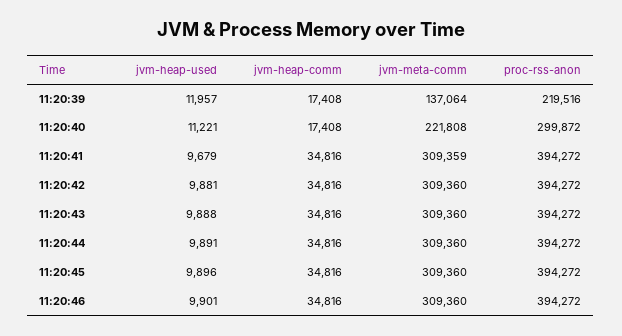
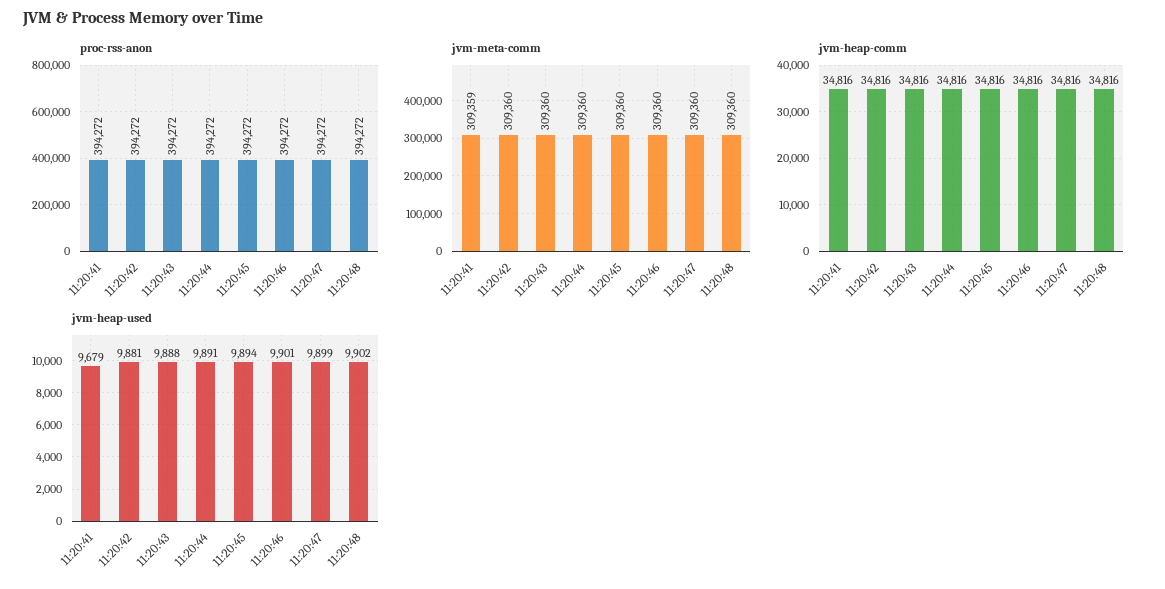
jvm-heap-used, 11:20:39: 11957 -> none
jvm-heap-comm, 11:20:39: 17408 -> none
jvm-meta-comm, 11:20:39: 137064 -> none
proc-rss-anon, 11:20:39: 219516 -> none
jvm-heap-used, 11:20:40: 11221 -> none
jvm-heap-comm, 11:20:40: 17408 -> none
jvm-meta-comm, 11:20:40: 221808 -> none
proc-rss-anon, 11:20:40: 299872 -> none
jvm-heap-used, 11:20:45: 9896 -> 9894
proc-rss-anon, 11:20:47: none -> 394272
proc-rss-anon, 11:20:48: none -> 394272
jvm-meta-comm, 11:20:47: none -> 309360
jvm-meta-comm, 11:20:48: none -> 309360
jvm-heap-comm, 11:20:47: none -> 34816
jvm-heap-comm, 11:20:48: none -> 34816
jvm-heap-used, 11:20:47: none -> 9899
jvm-heap-used, 11:20:48: none -> 9902

